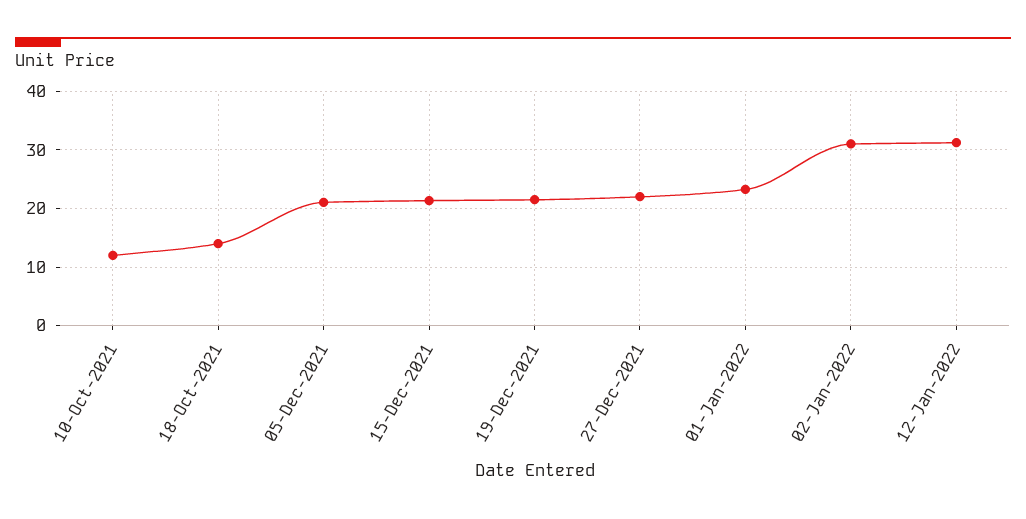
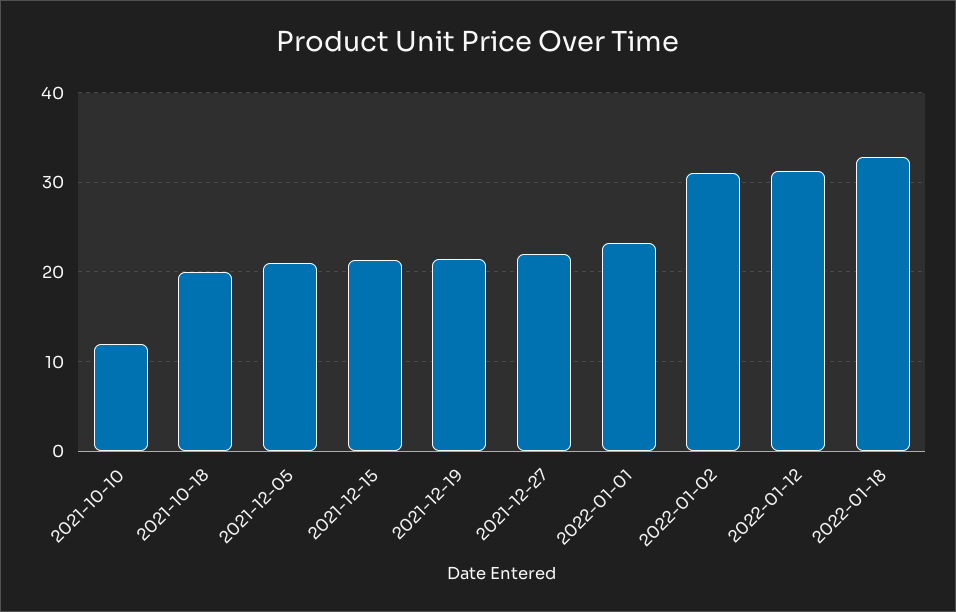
18-Oct-2021: 14 -> 20
2022-01-18: none -> 33

